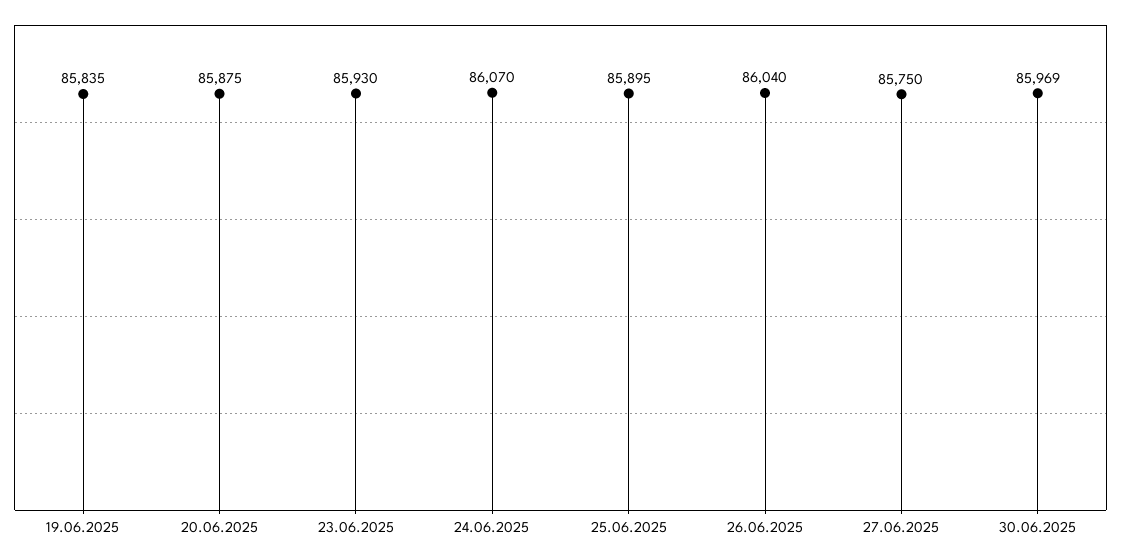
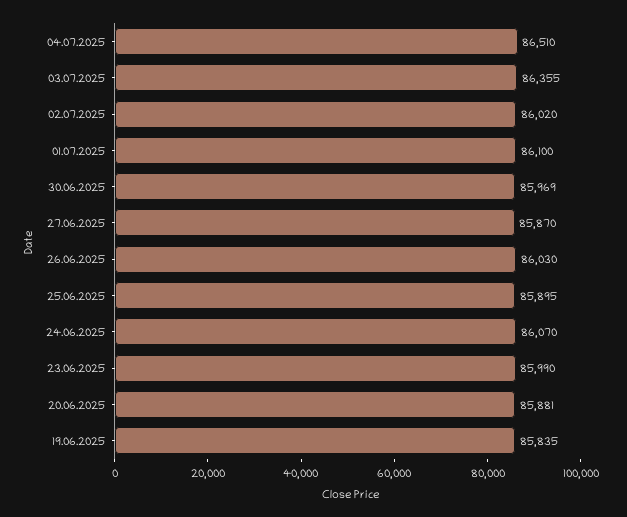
20.06.2025: 85875 -> 85881
23.06.2025: 85930 -> 85990
26.06.2025: 86040 -> 86030
27.06.2025: 85750 -> 85870
04.07.2025: none -> 86510
03.07.2025: none -> 86355
02.07.2025: none -> 86020
01.07.2025: none -> 86100

